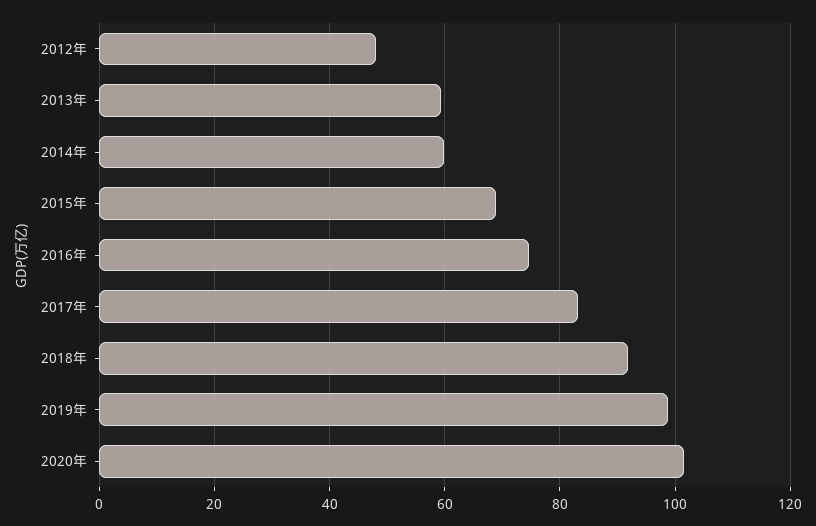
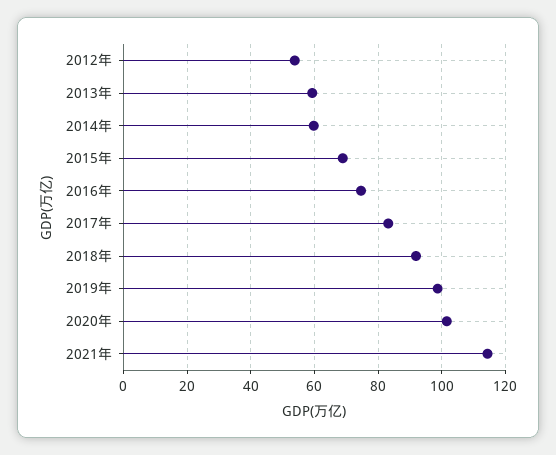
2012年: 48 -> 54
2021年: none -> 114

